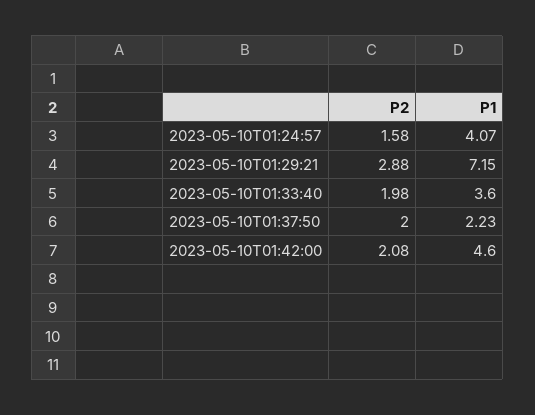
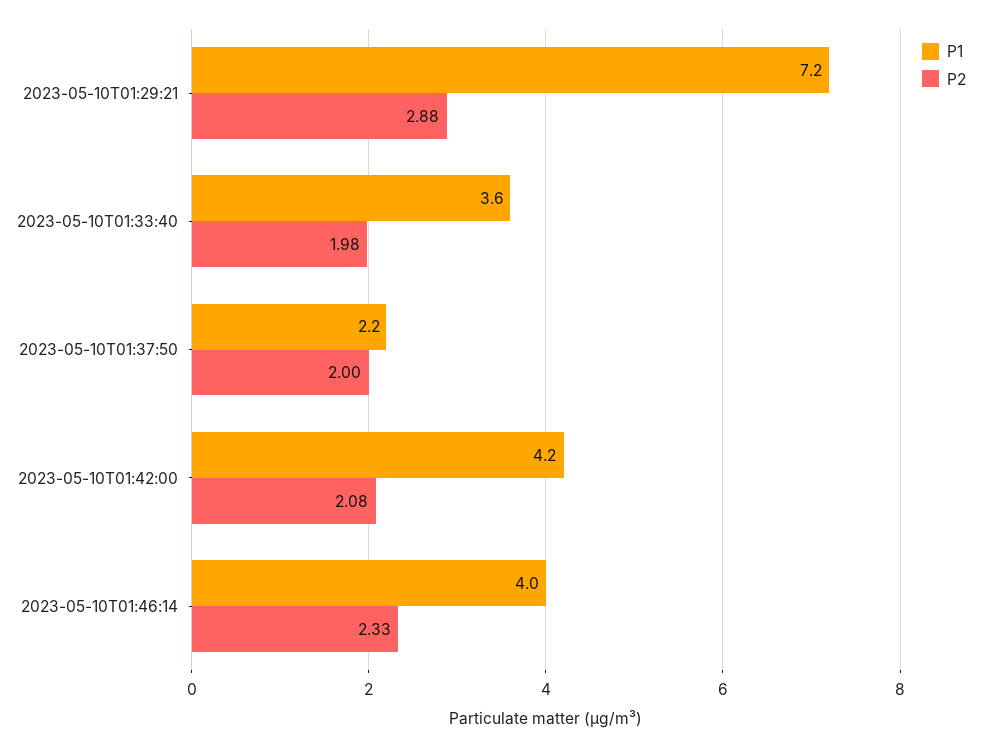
P2, 2023-05-10T01:24:57: 1.58 -> none
P1, 2023-05-10T01:24:57: 4.07 -> none
P1, 2023-05-10T01:42:00: 4.6 -> 4.2
P1, 2023-05-10T01:46:14: none -> 4
P2, 2023-05-10T01:46:14: none -> 2.33

